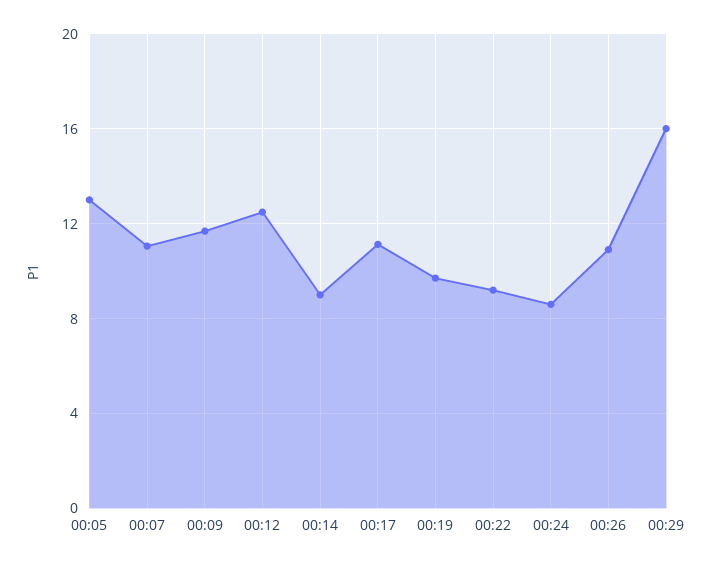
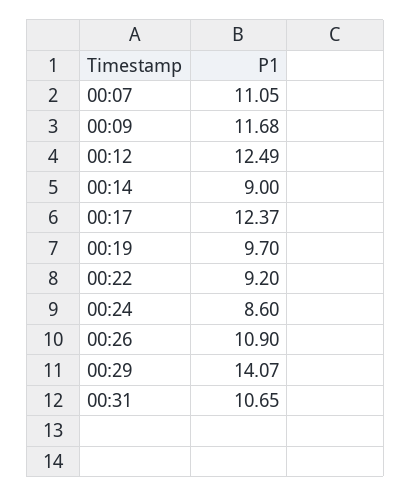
00:05: 13 -> none
00:17: 11 -> 12.37
00:29: 16 -> 14.07
00:31: none -> 10.65

